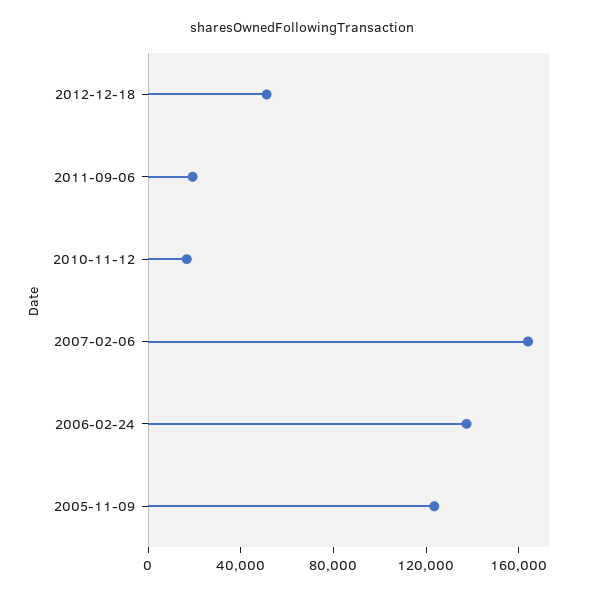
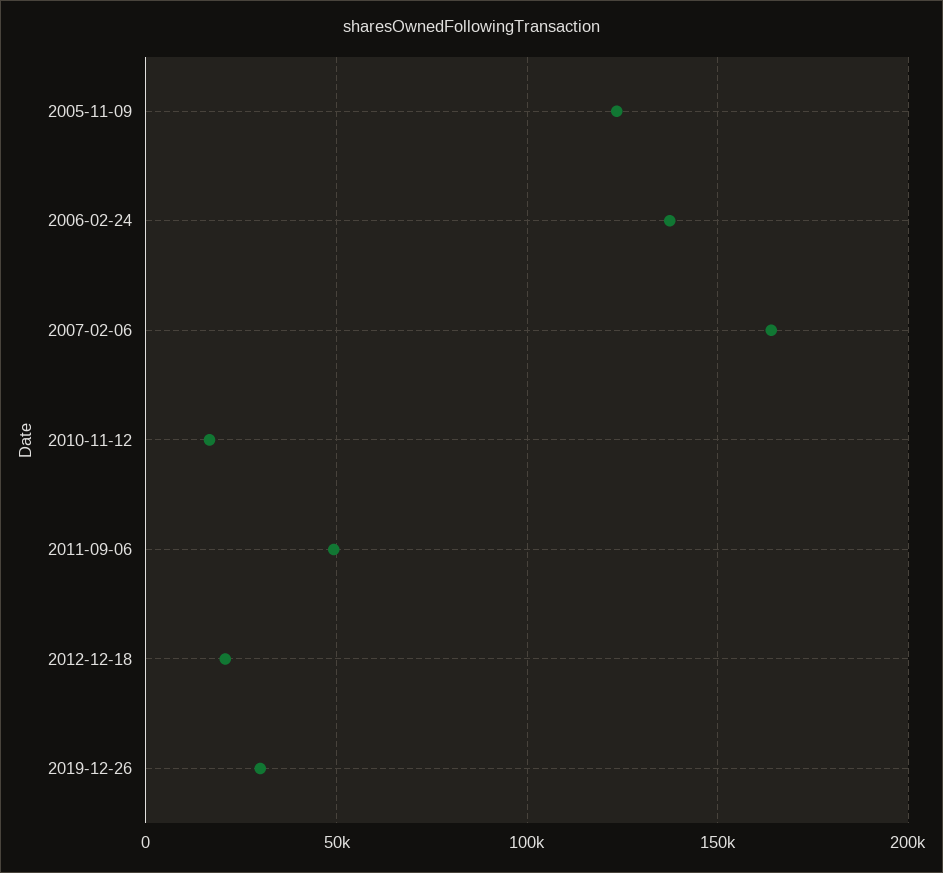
2012-12-18: 50000 -> 20000
2011-09-06: 20000 -> 50000
2019-12-26: none -> 30000

